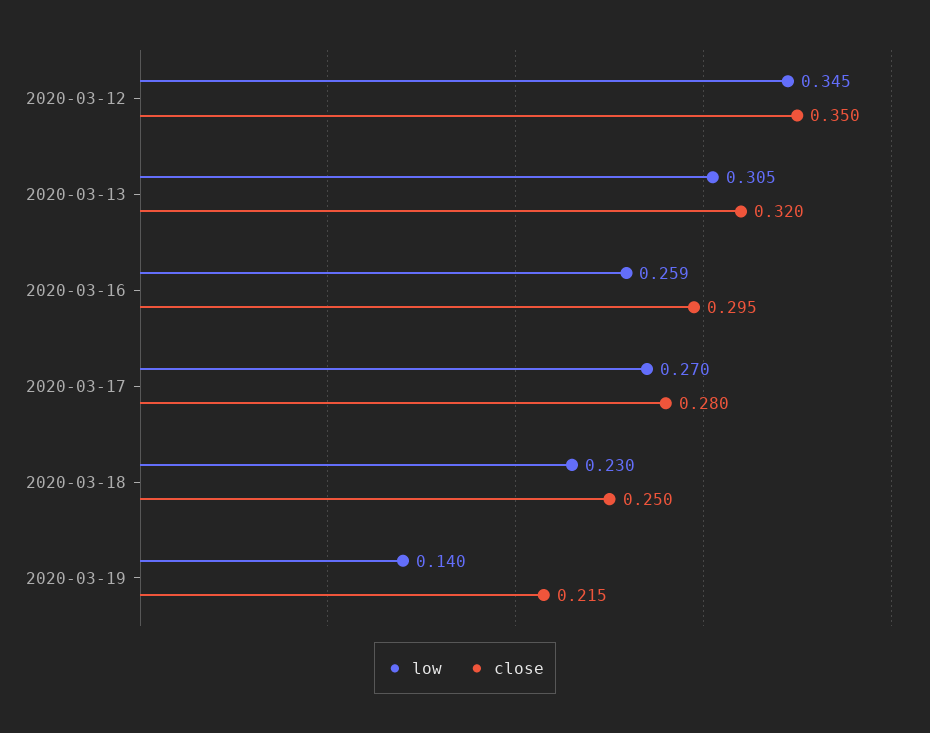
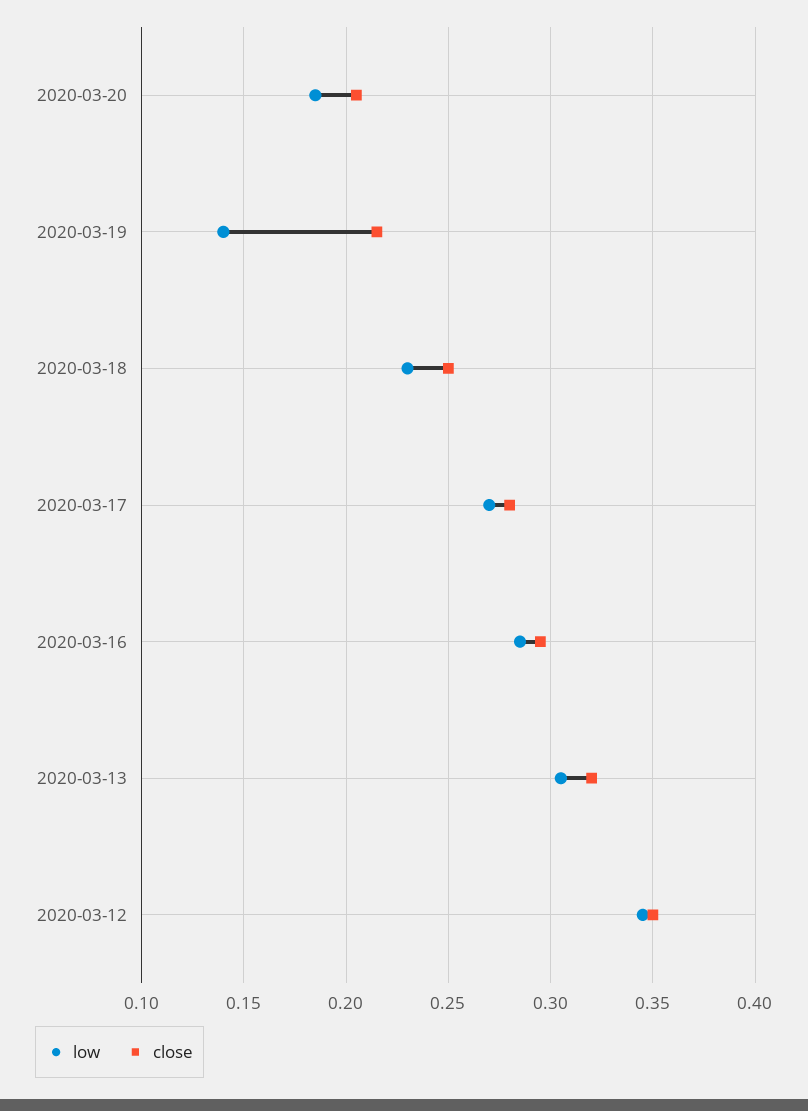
low, 2020-03-16: 0.259 -> 0.285
low, 2020-03-20: none -> 0.185
close, 2020-03-20: none -> 0.205

